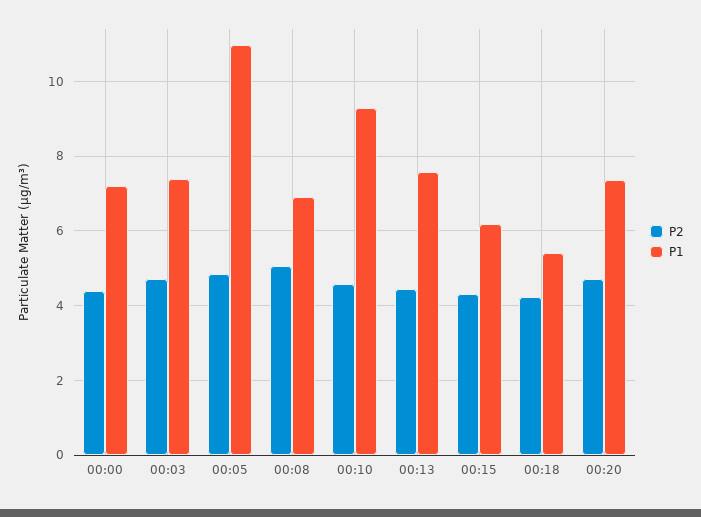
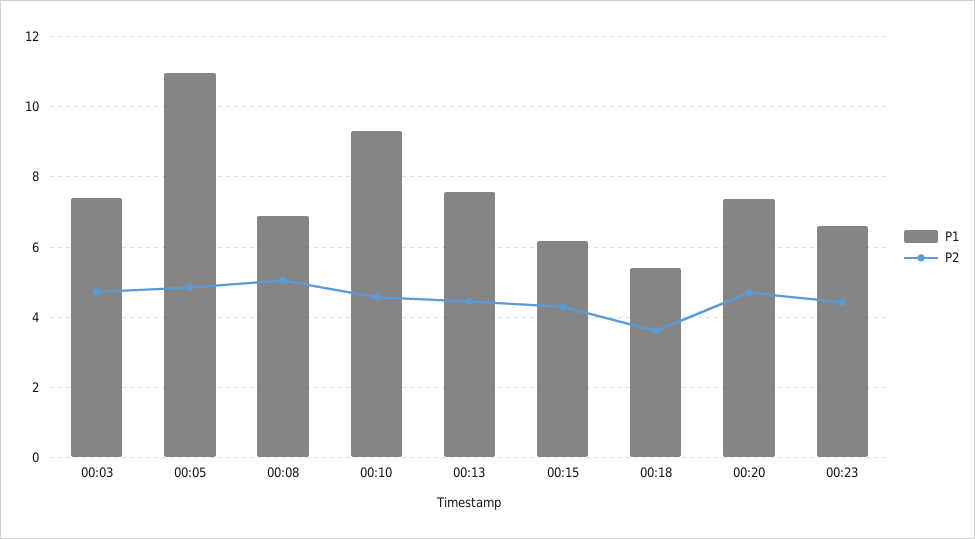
P2, 00:00: 4.4 -> none
P1, 00:00: 7.2 -> none
P2, 00:18: 4.2 -> 3.6
P1, 00:23: none -> 6.6
P2, 00:23: none -> 4.4

